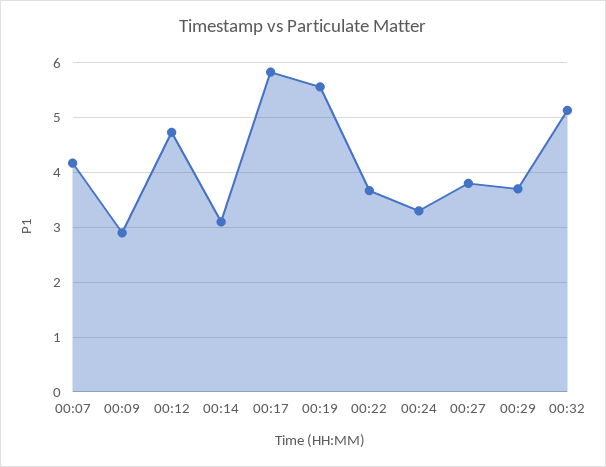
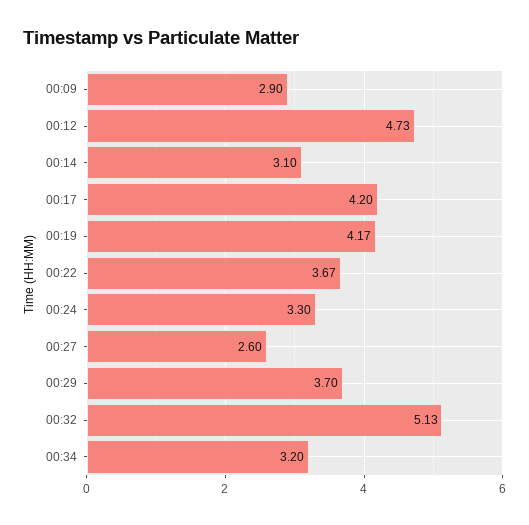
00:07: 4.2 -> none
00:17: 5.8 -> 4.2
00:19: 5.6 -> 4.17
00:27: 3.8 -> 2.6
00:34: none -> 3.2

